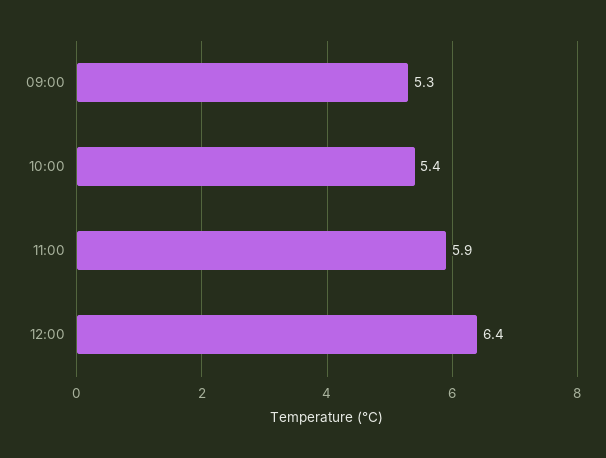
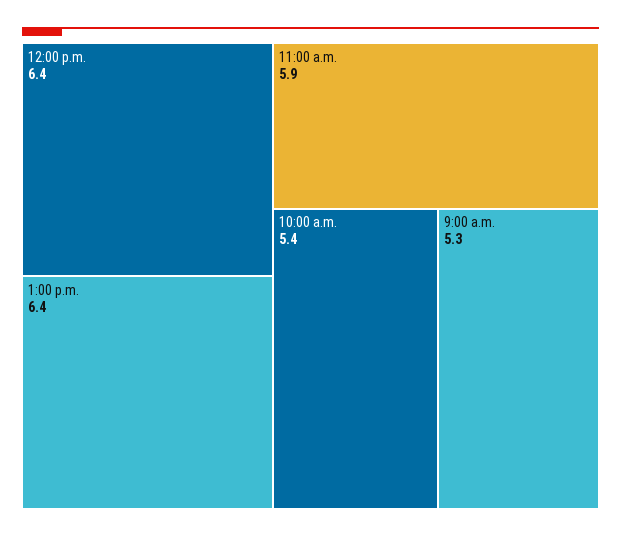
1:00 p.m.: none -> 6.4

